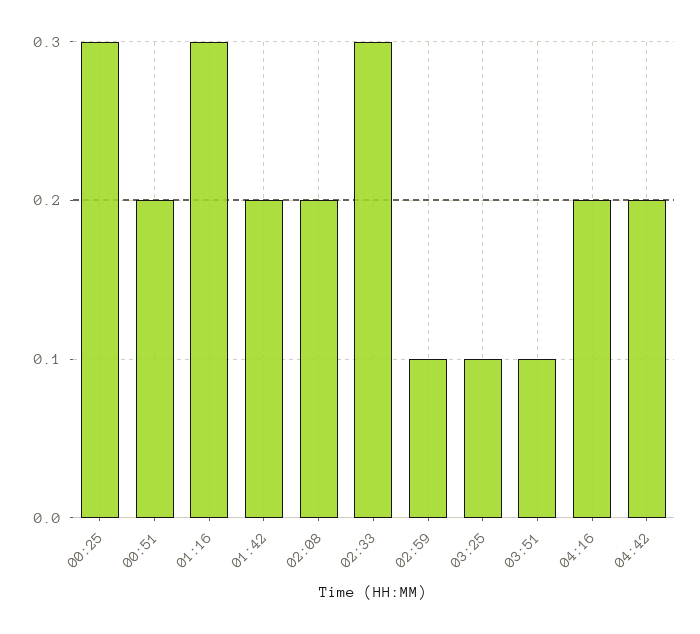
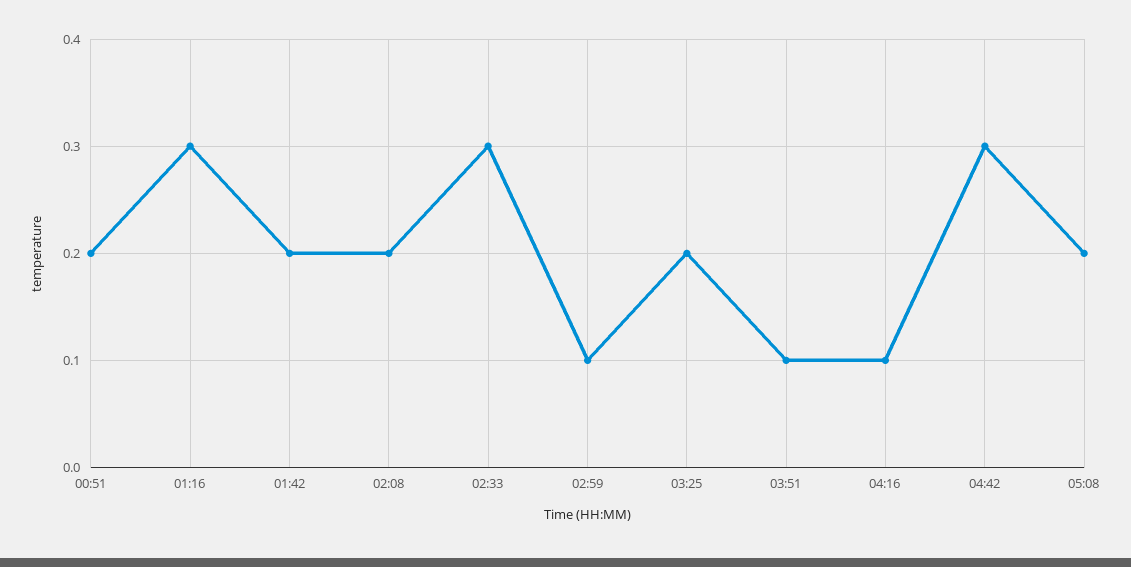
00:25: 0.3 -> none
03:25: 0.1 -> 0.2
04:16: 0.2 -> 0.1
04:42: 0.2 -> 0.3
05:08: none -> 0.2

